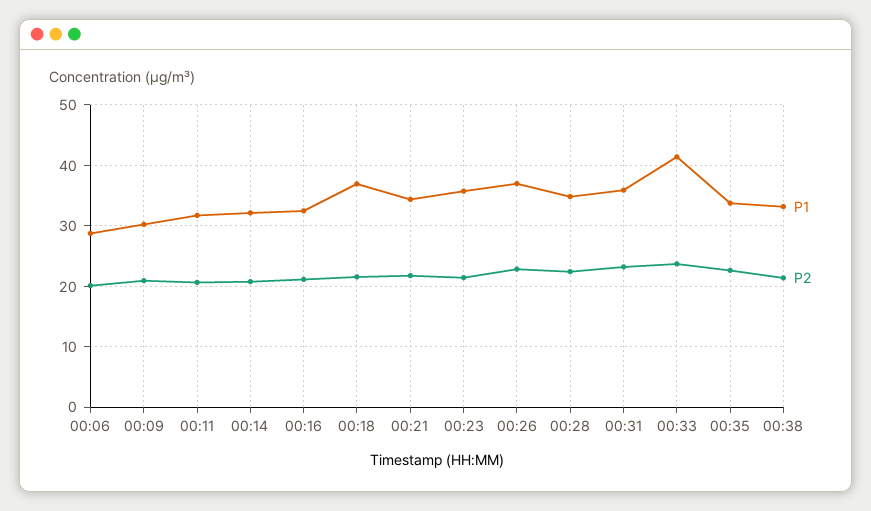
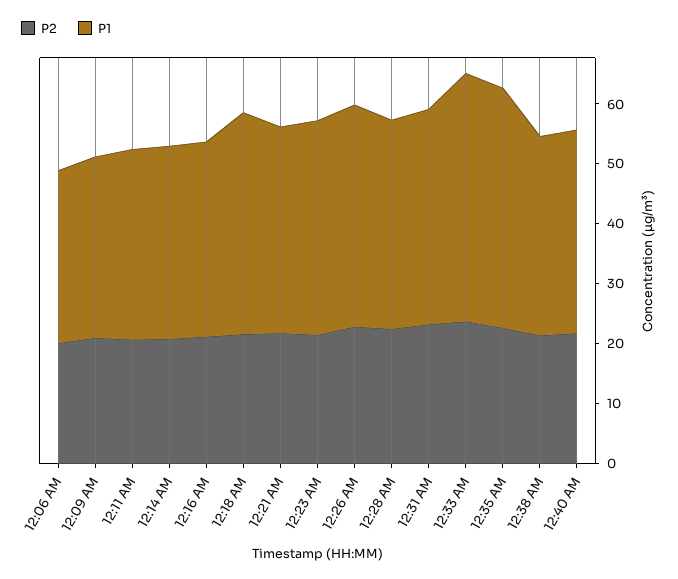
P1, 00:35: 34 -> 40
P2, 12:40 AM: none -> 22
P1, 12:40 AM: none -> 34

